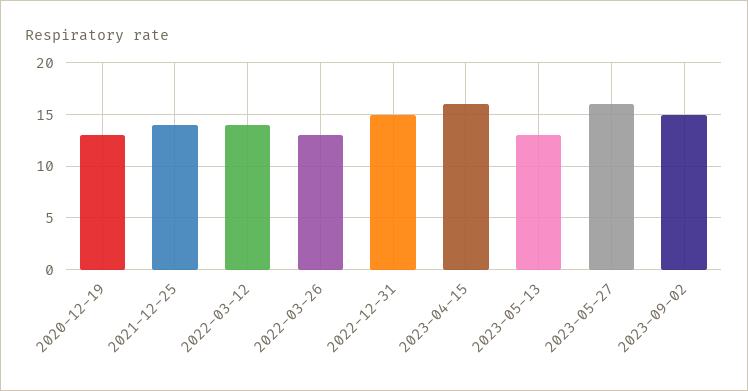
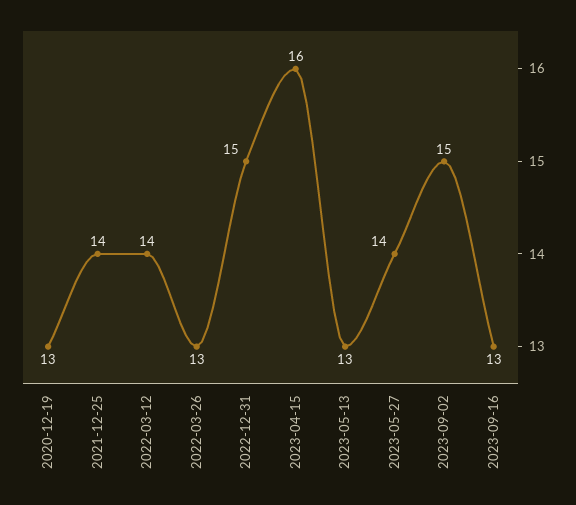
2023-05-27: 16 -> 14
2023-09-16: none -> 13

